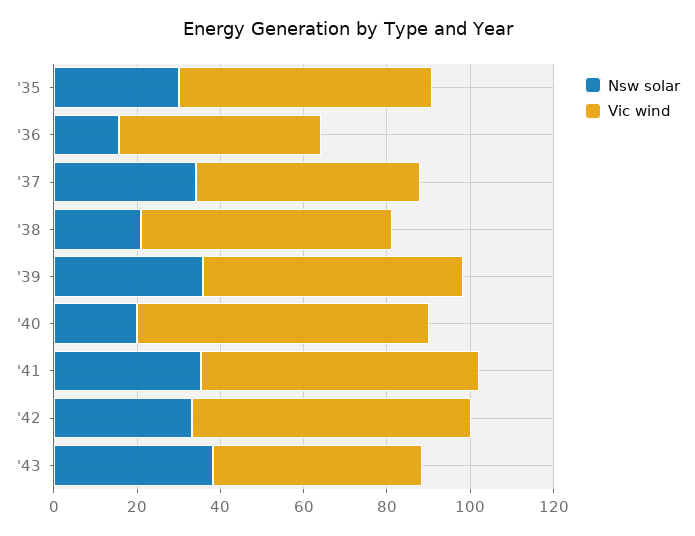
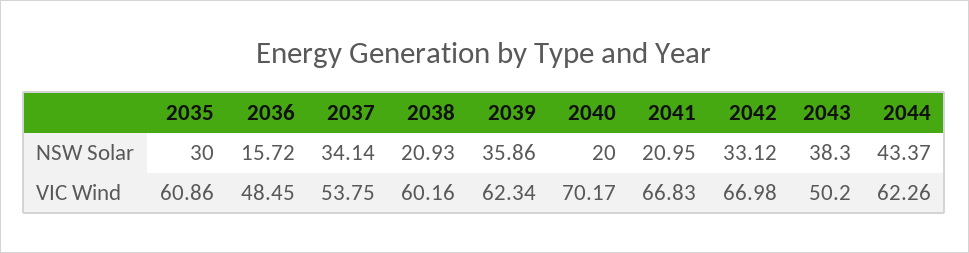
Nsw solar, '41: 35 -> 20.95
Nsw solar, 2044: none -> 43.37
Vic wind, 2044: none -> 62.26

